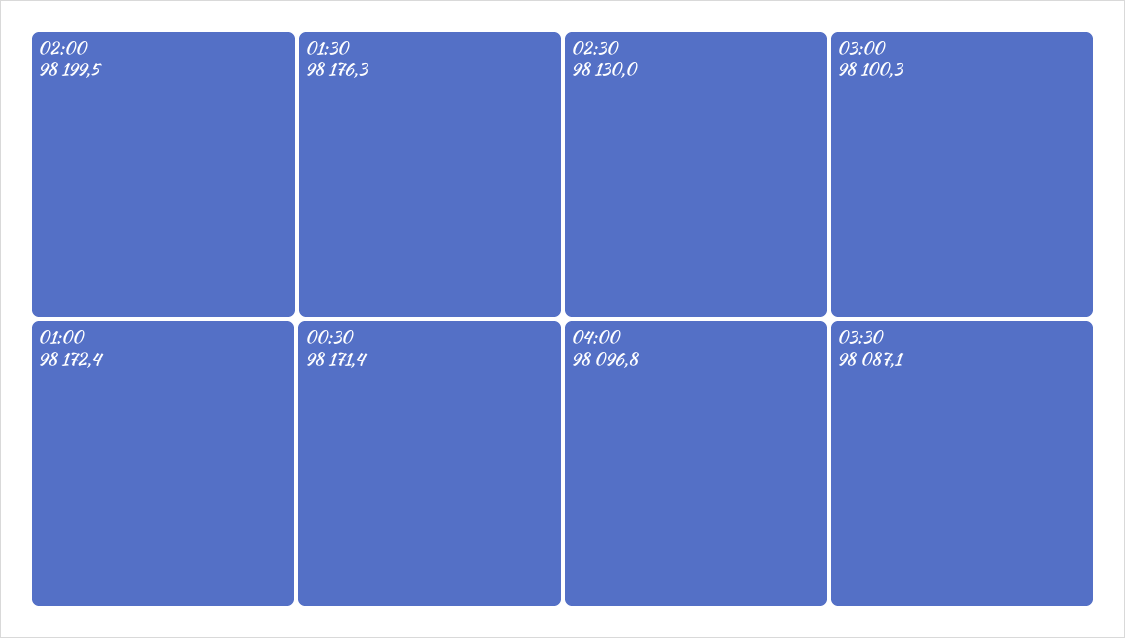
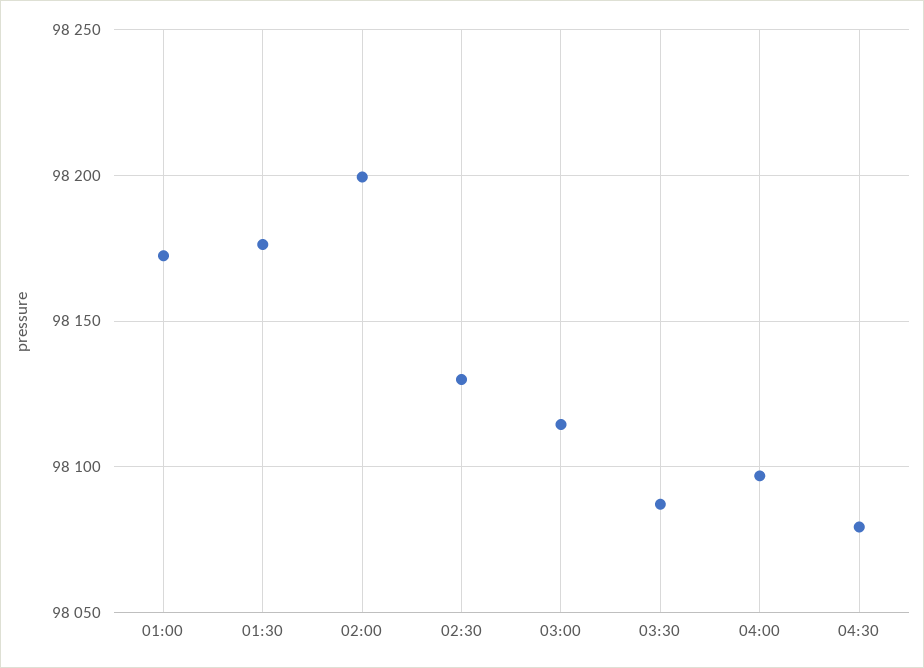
00:30: 98171.4 -> none
03:00: 98100.3 -> 98115
04:30: none -> 98080

